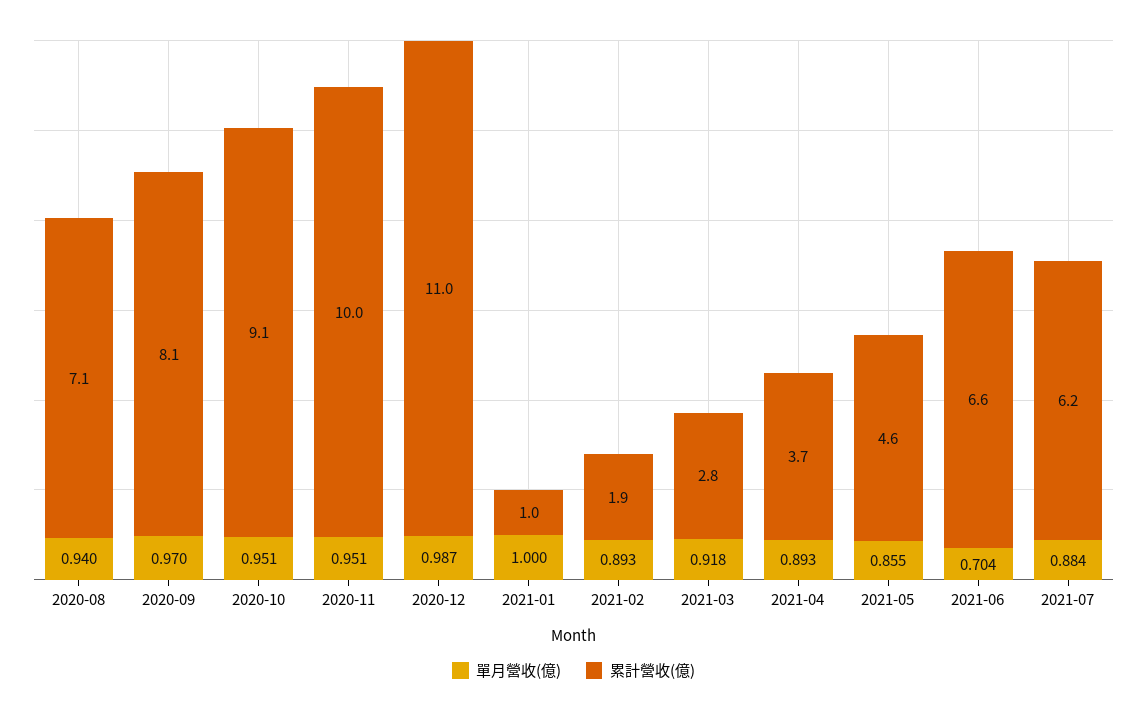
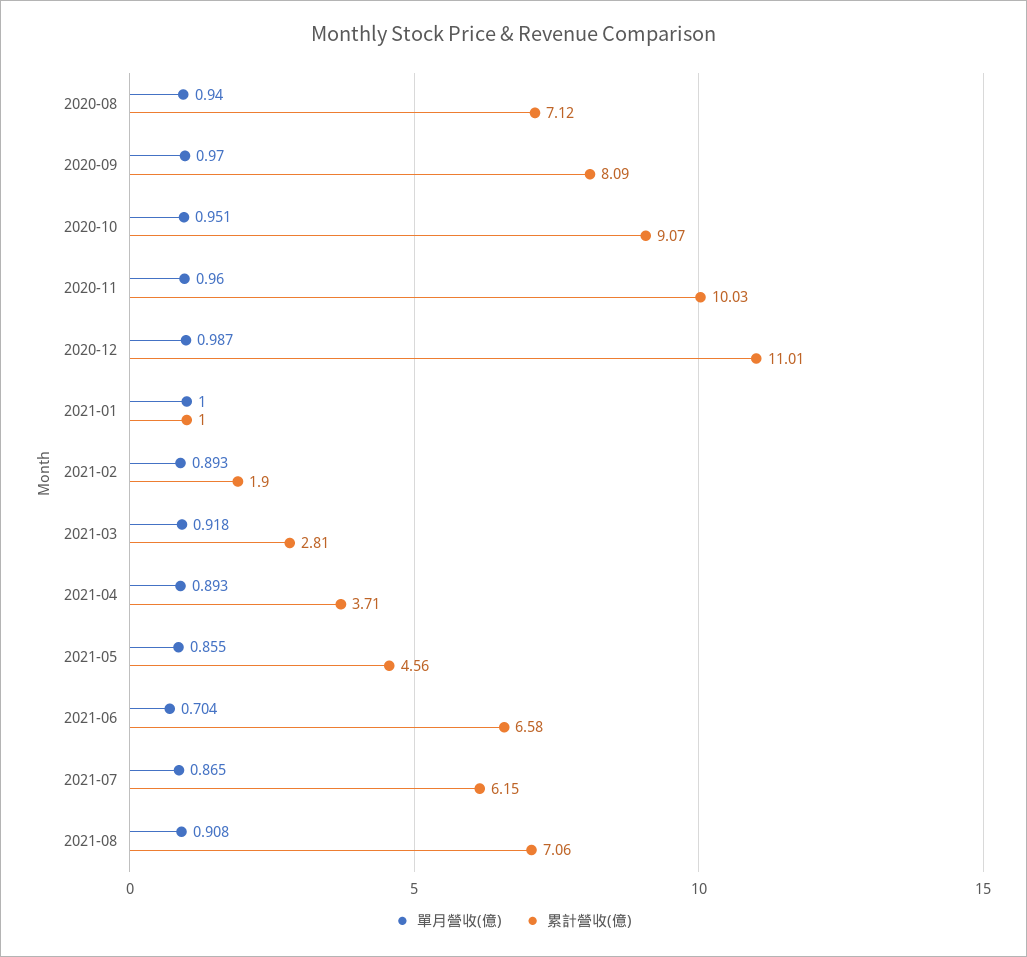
單月營收(億), 2020-11: 0.951 -> 0.96
單月營收(億), 2021-07: 0.884 -> 0.865
單月營收(億), 2021-08: none -> 0.908
累計營收(億), 2021-08: none -> 7.06

